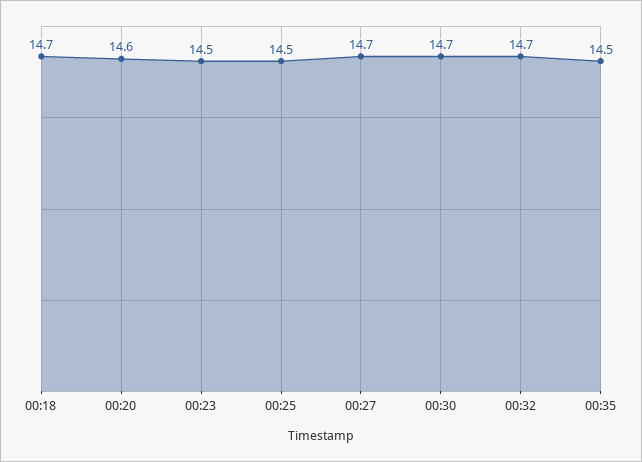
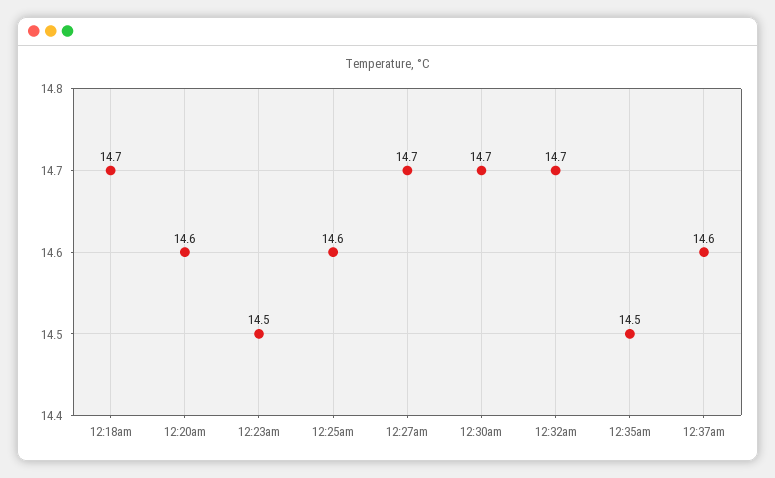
00:25: 14.5 -> 14.6
12:37am: none -> 14.6

